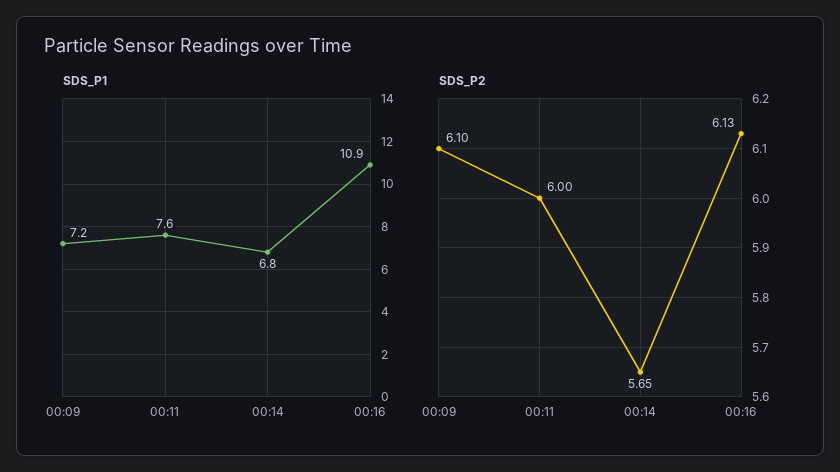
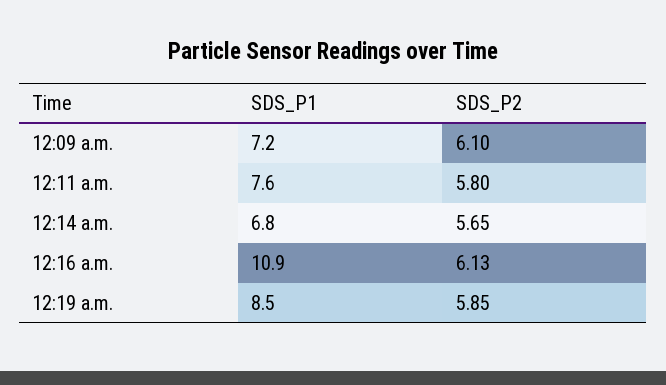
SDS_P2, 00:11: 6 -> 5.8
SDS_P1, 12:19 a.m.: none -> 8.5
SDS_P2, 12:19 a.m.: none -> 5.85

